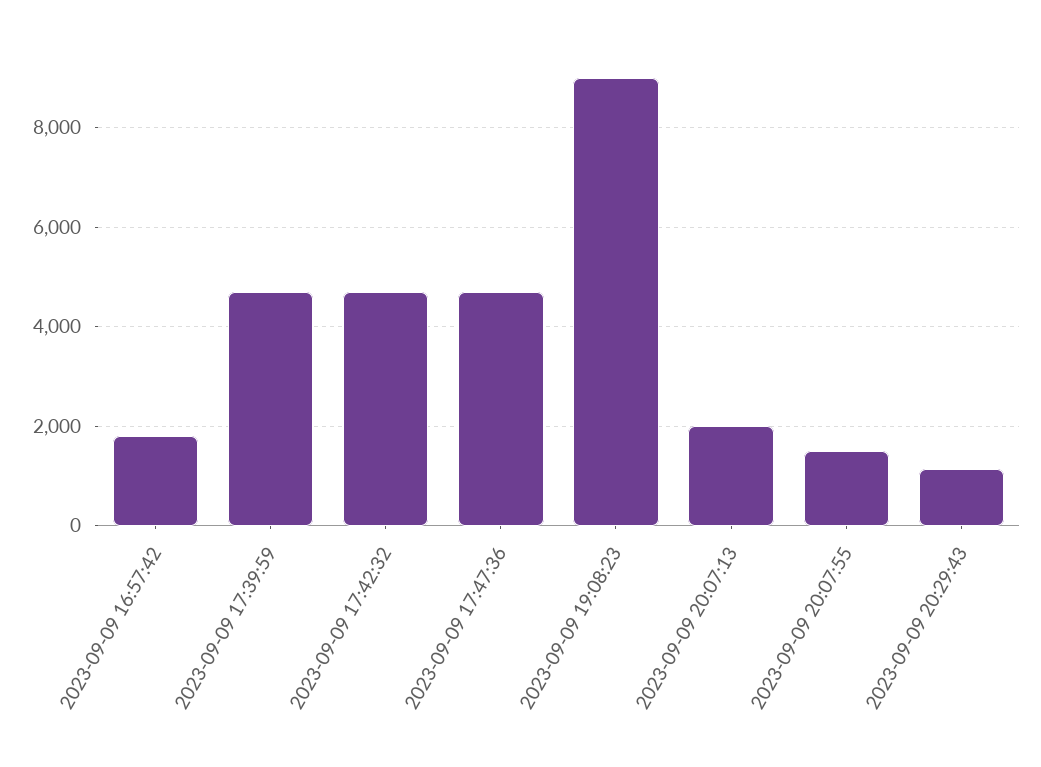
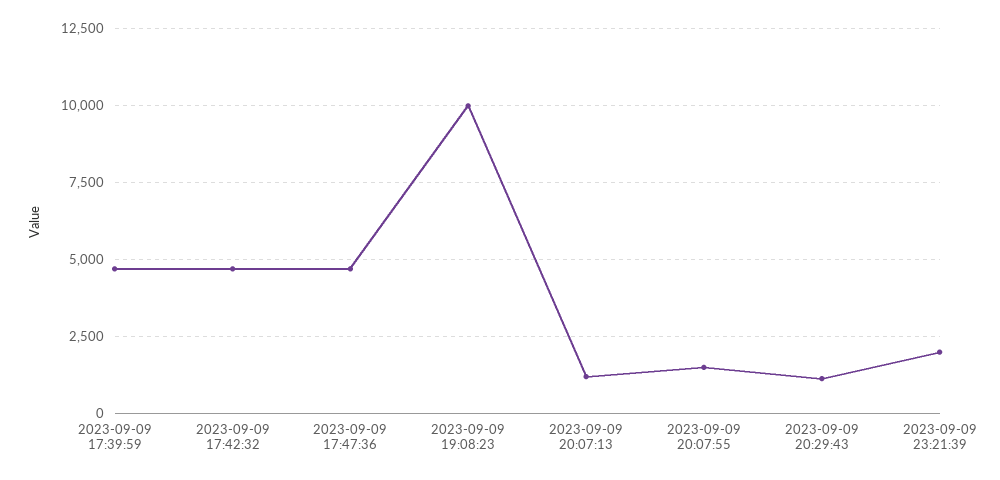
2023-09-09 16:57:42: 1800 -> none
2023-09-09 19:08:23: 9000 -> 10000
2023-09-09 20:07:13: 2000 -> 1250
2023-09-09 23:21:39: none -> 2000

